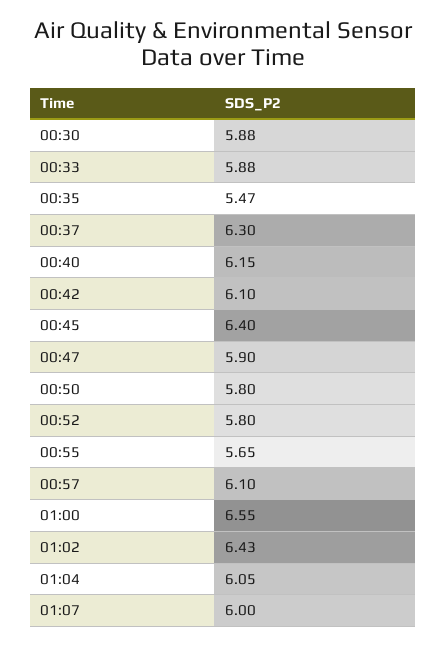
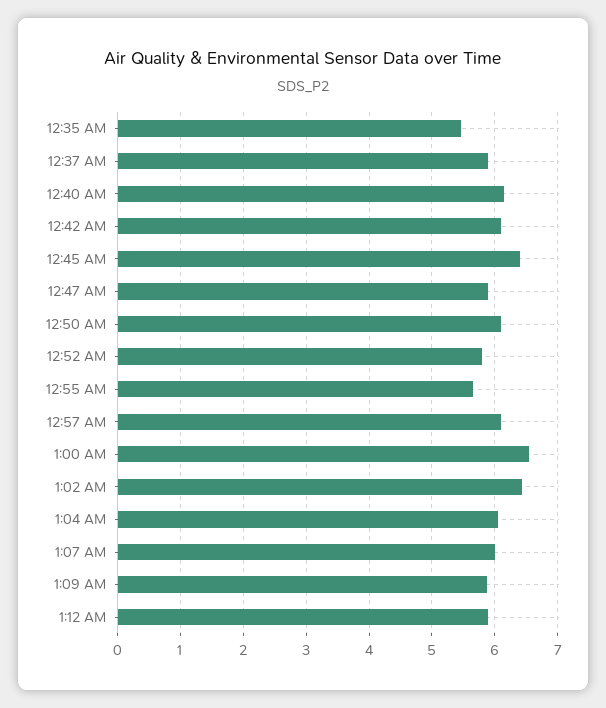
00:30: 5.88 -> none
00:33: 5.88 -> none
00:37: 6.3 -> 5.9
00:50: 5.8 -> 6.1
1:09 AM: none -> 5.9
1:12 AM: none -> 5.9

